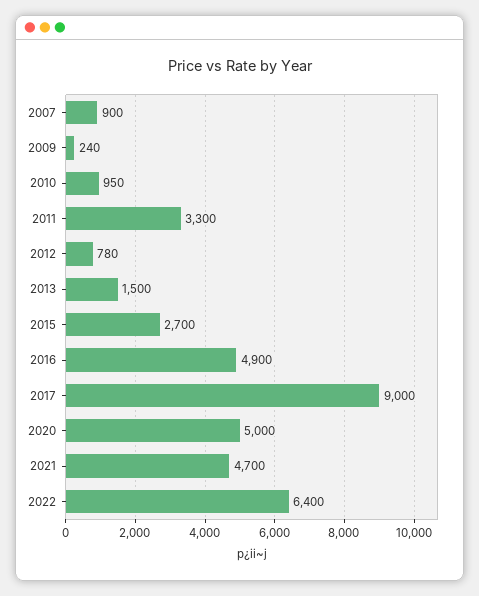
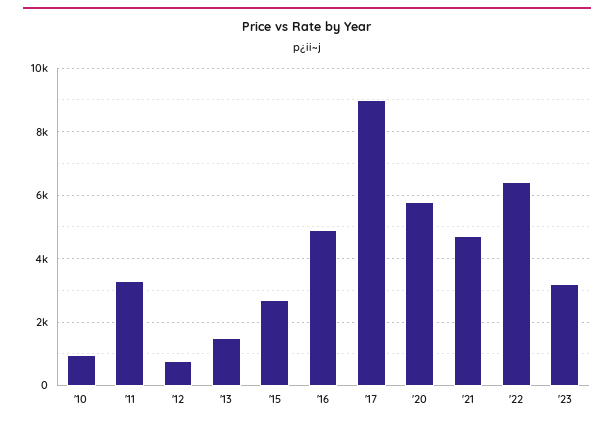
2007: 900 -> none
2009: 240 -> none
2020: 5000 -> 5800
'23: none -> 3200

